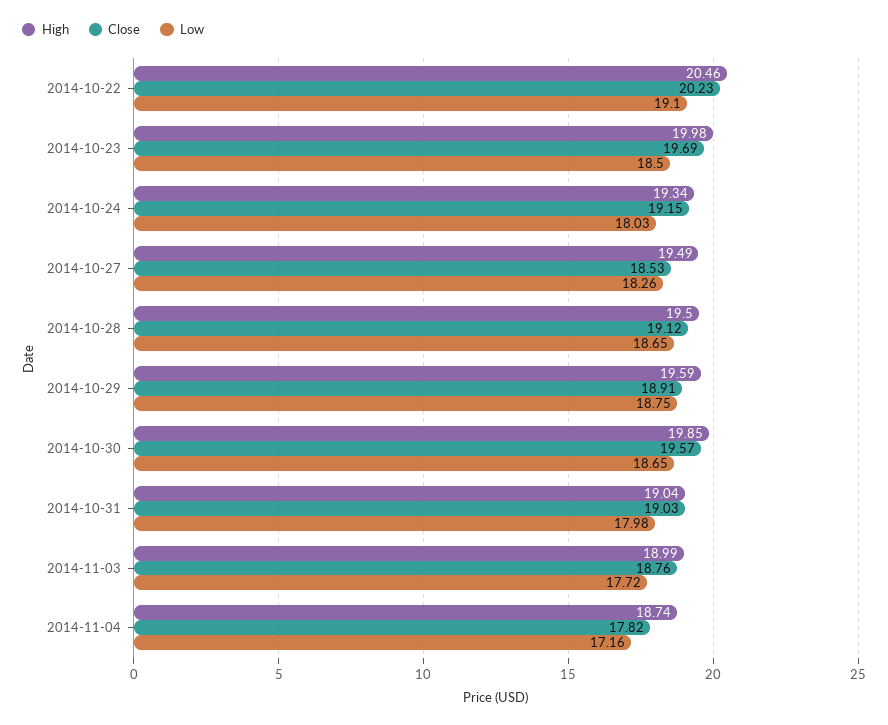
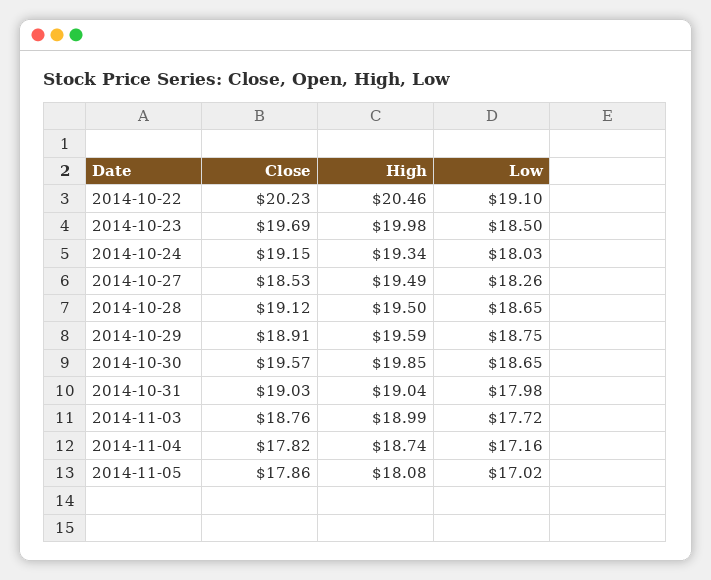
Close, 2014-11-05: none -> 17.86
High, 2014-11-05: none -> 18.08
Low, 2014-11-05: none -> 17.02

